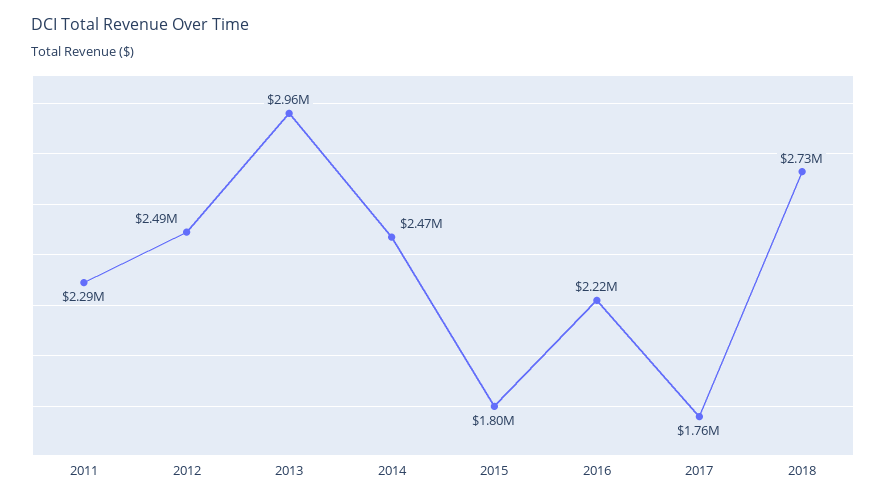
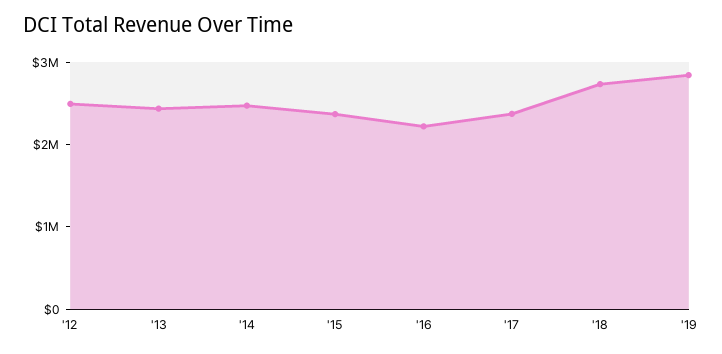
2011: 2290000 -> none
2013: 2960000 -> 2400000
2015: 1800000 -> 2400000
2017: 1760000 -> 2400000
'19: none -> 2800000

